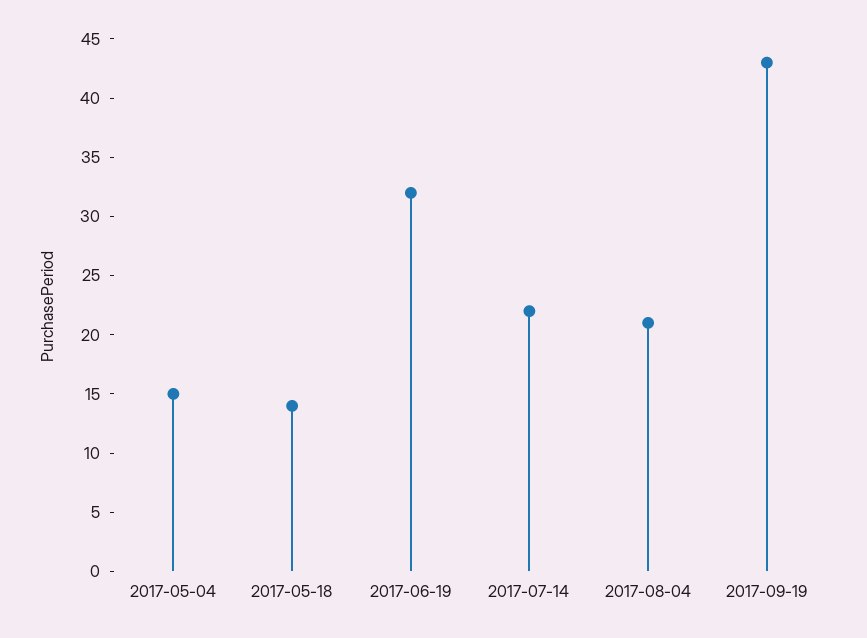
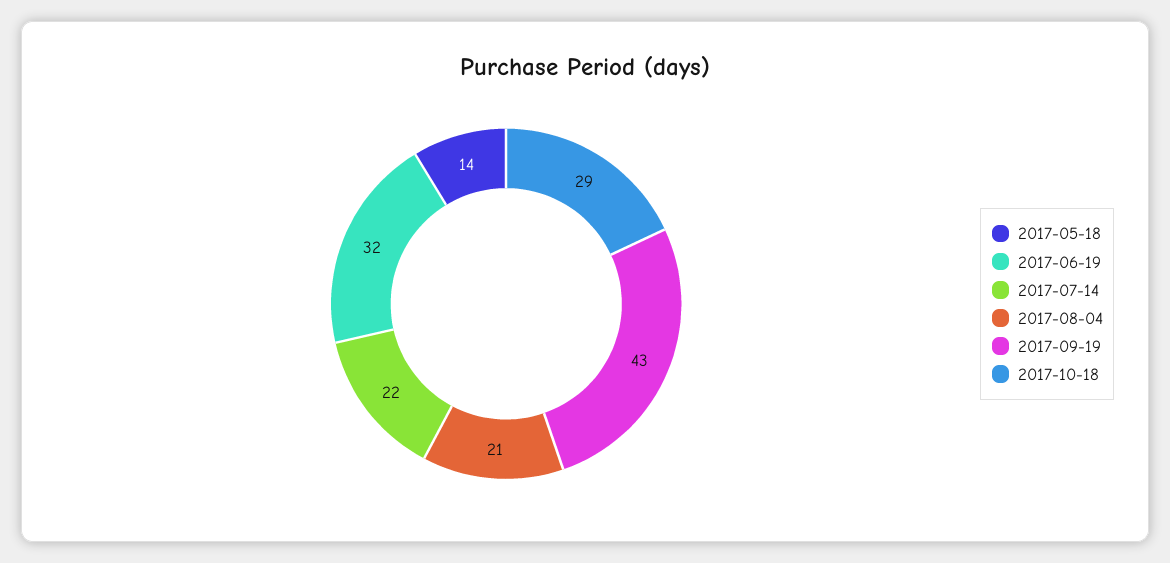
2017-05-04: 15 -> none
2017-10-18: none -> 29

